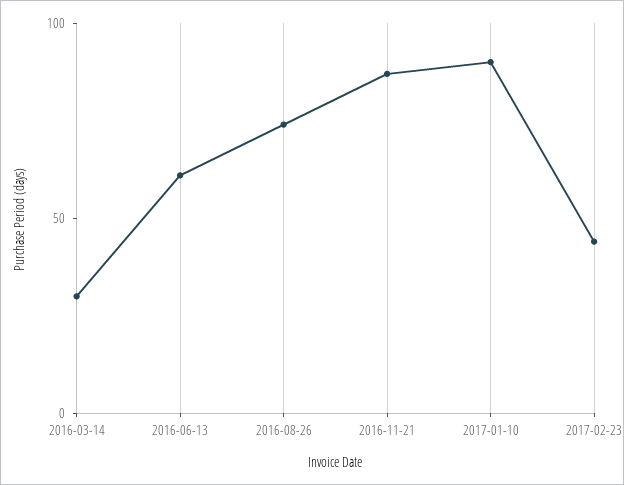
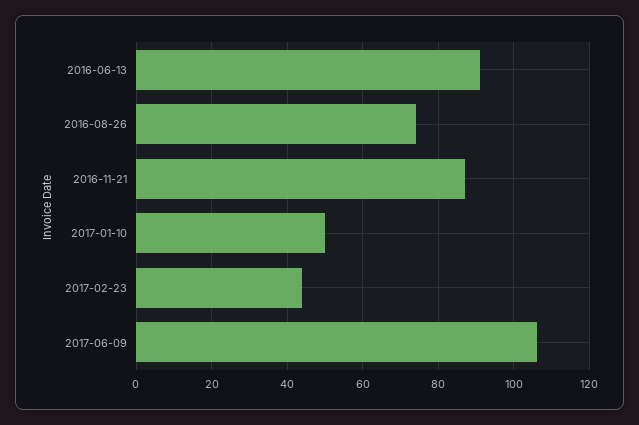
2016-03-14: 30 -> none
2016-06-13: 60 -> 90
2017-01-10: 90 -> 50
2017-06-09: none -> 105

